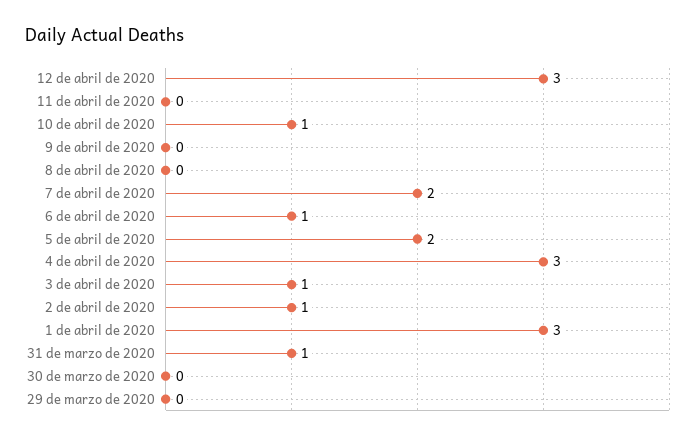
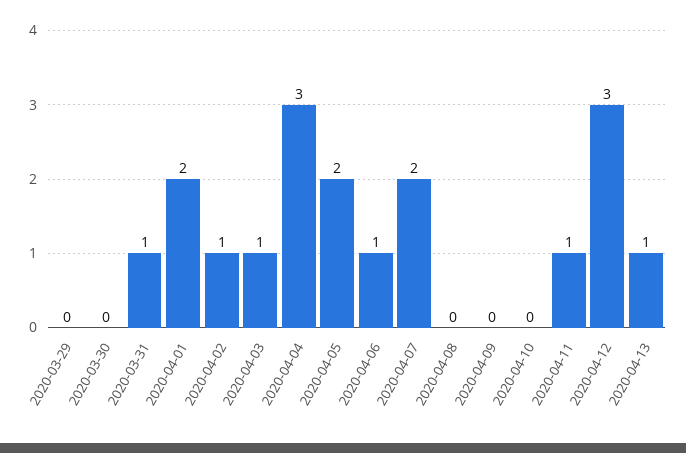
11 de abril de 2020: 0 -> 1
10 de abril de 2020: 1 -> 0
1 de abril de 2020: 3 -> 2
2020-04-13: none -> 1

